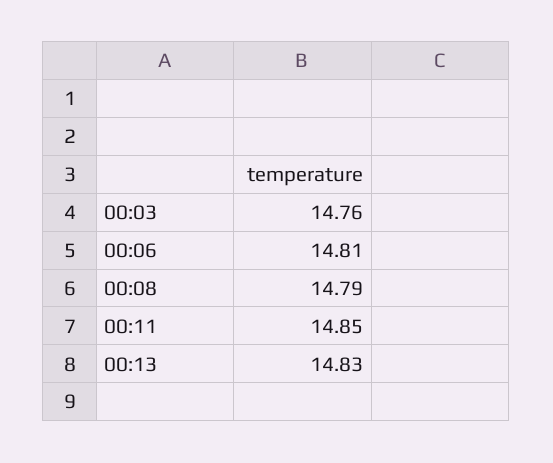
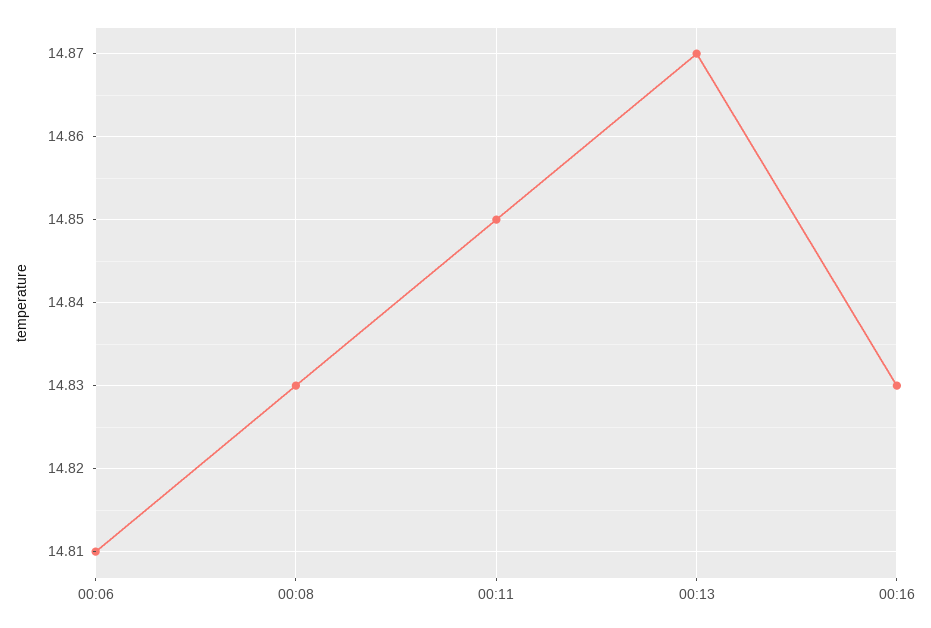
00:03: 14.76 -> none
00:08: 14.79 -> 14.83
00:13: 14.83 -> 14.87
00:16: none -> 14.83

